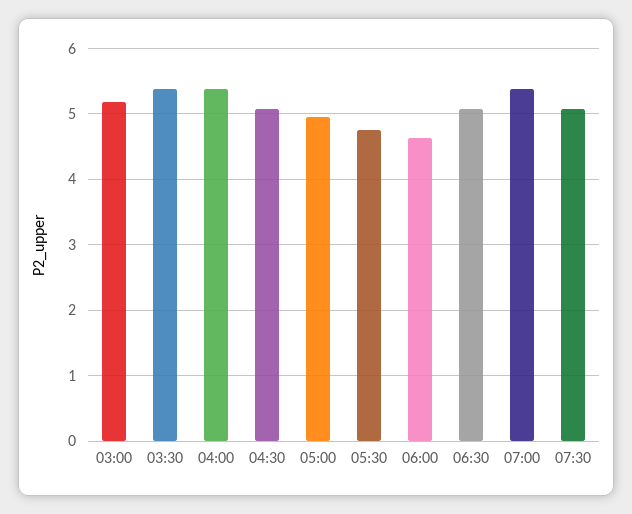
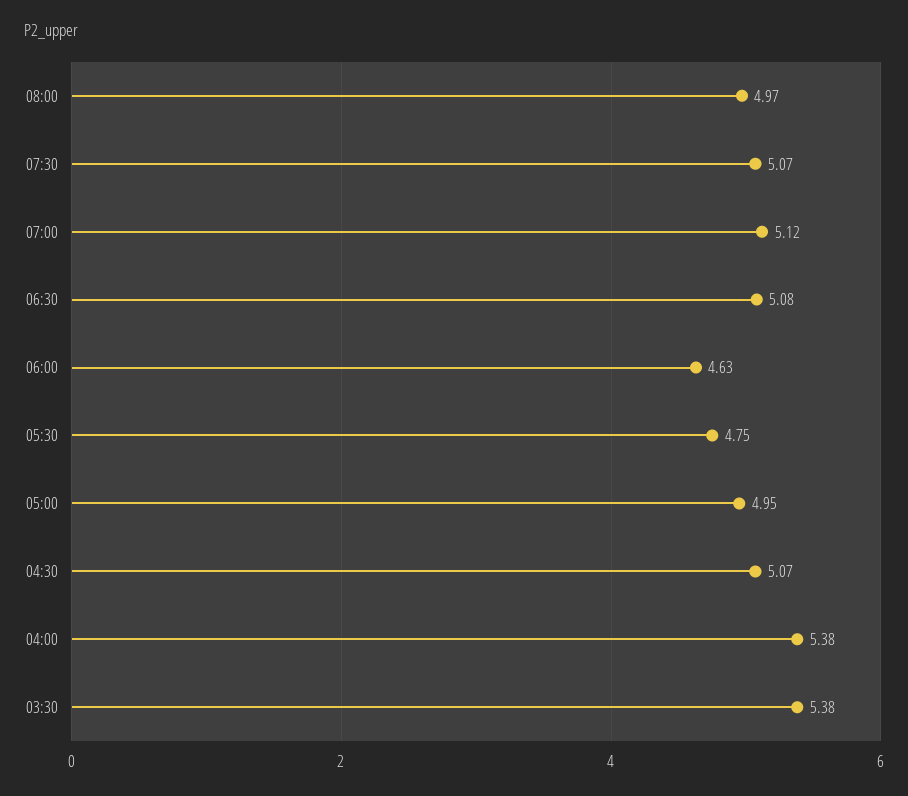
03:00: 5.2 -> none
07:00: 5.4 -> 5.12
08:00: none -> 4.97

